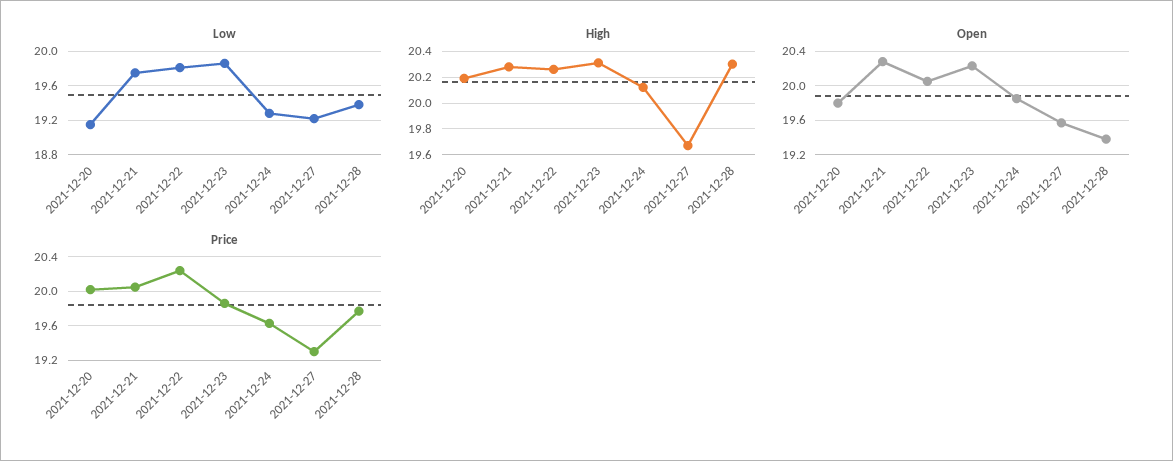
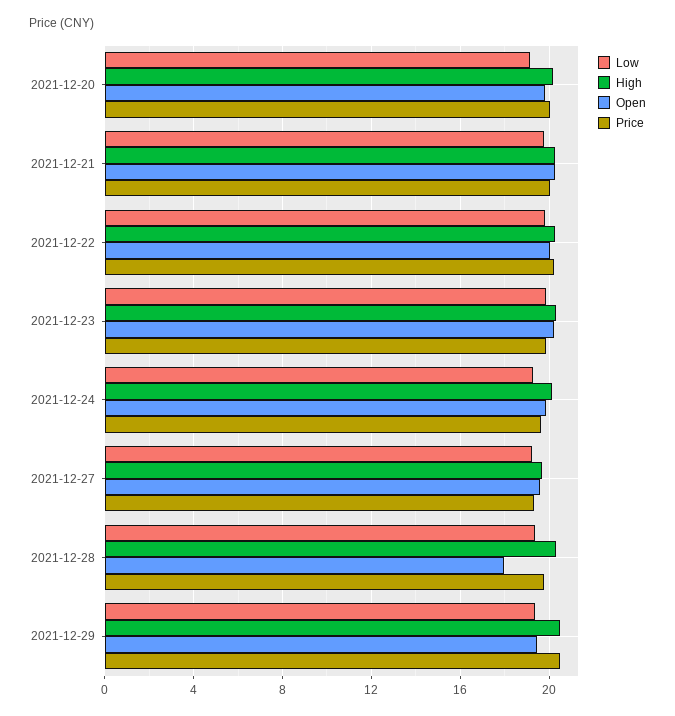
Open, 2021-12-28: 19.4 -> 18
Low, 2021-12-29: none -> 19.5
High, 2021-12-29: none -> 20.5
Open, 2021-12-29: none -> 19.5
Price, 2021-12-29: none -> 20.5

